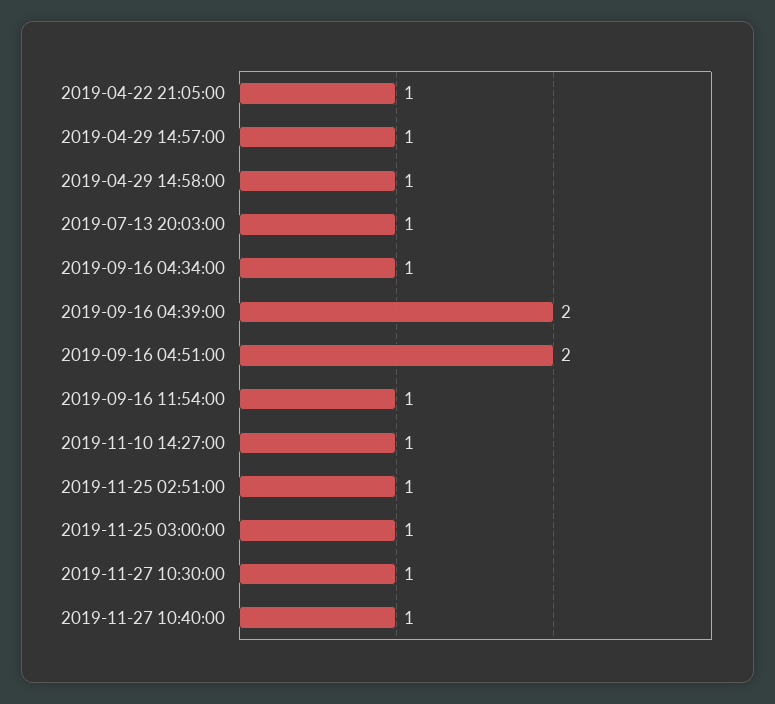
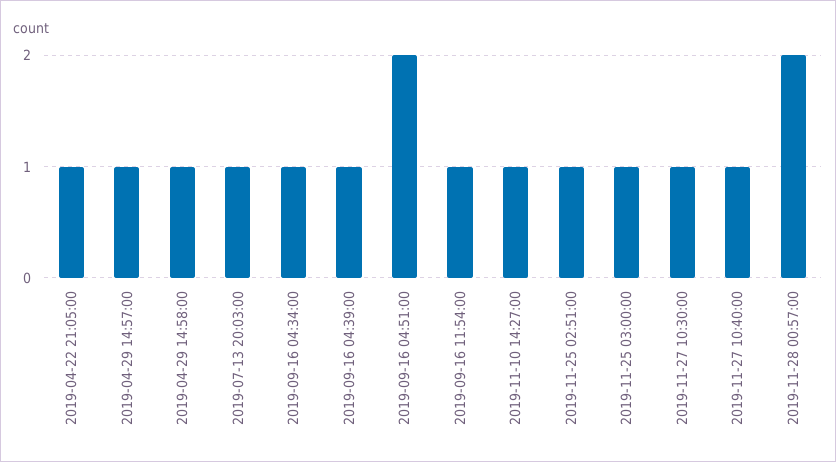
2019-09-16 04:39:00: 2 -> 1
2019-11-28 00:57:00: none -> 2

